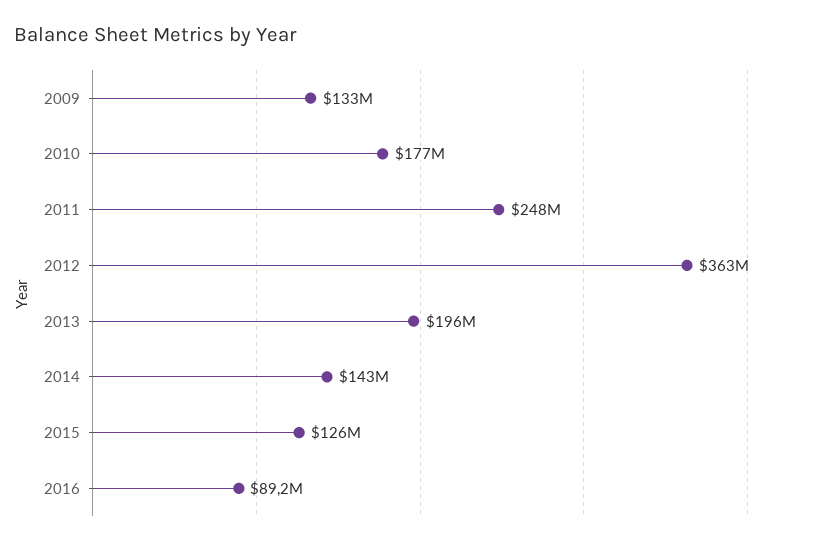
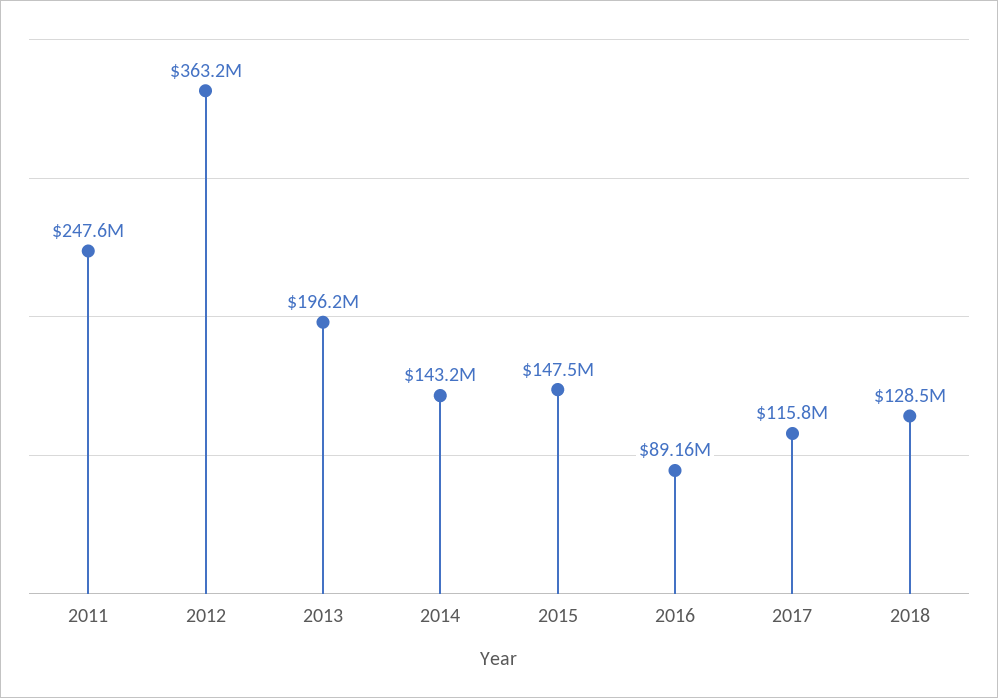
2009: 133000000 -> none
2010: 177000000 -> none
2015: 126000000 -> 147500000
2017: none -> 115800000
2018: none -> 128500000

